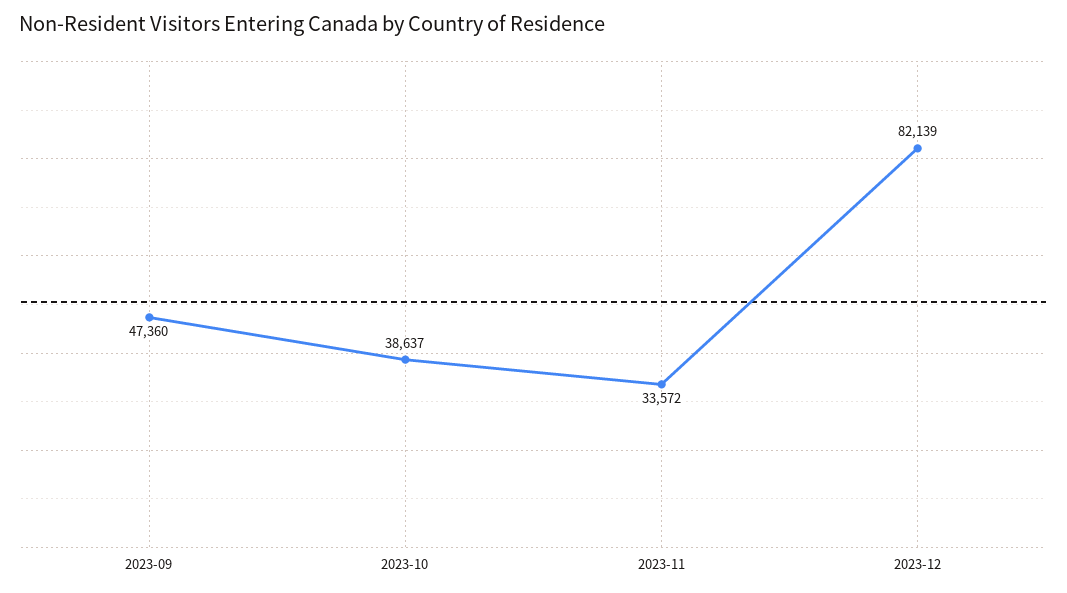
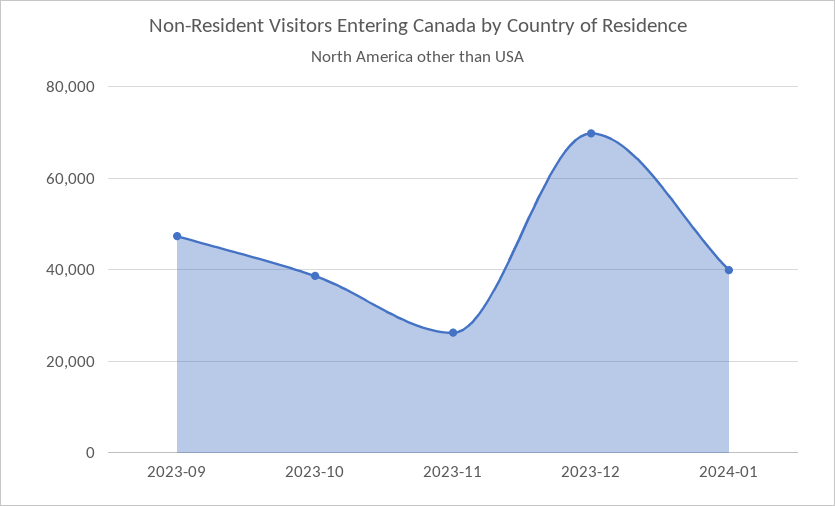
2023-11: 33572 -> 26000
2023-12: 82139 -> 70000
2024-01: none -> 40000

